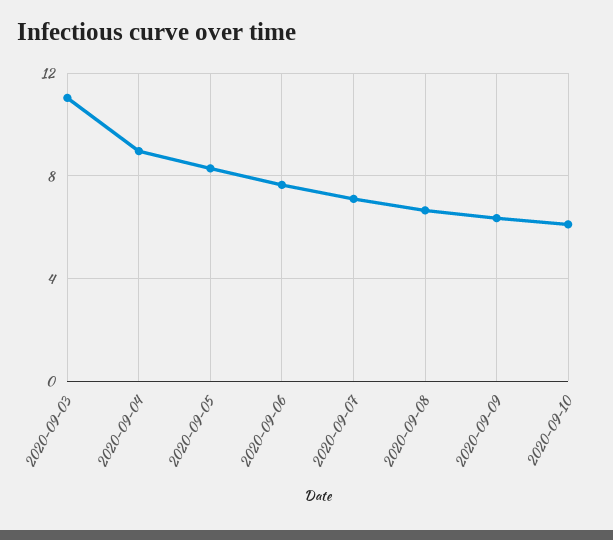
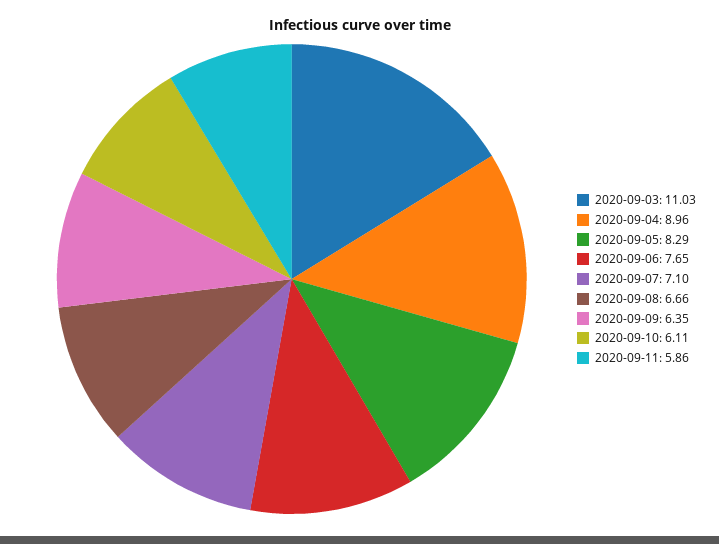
2020-09-11: none -> 5.86

